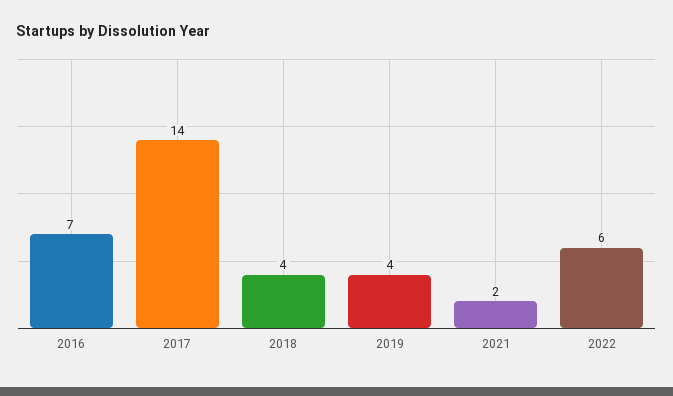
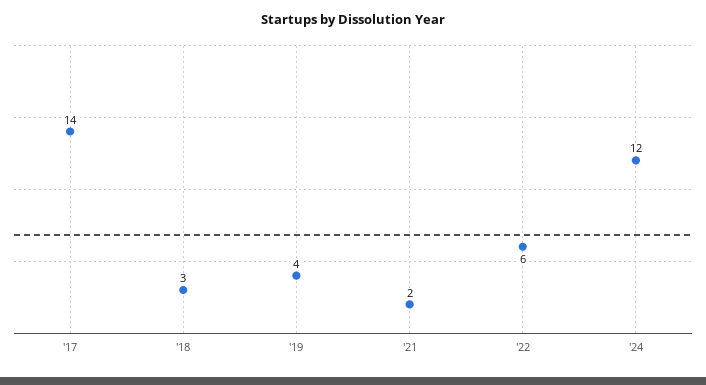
2016: 7 -> none
2018: 4 -> 3
'24: none -> 12

